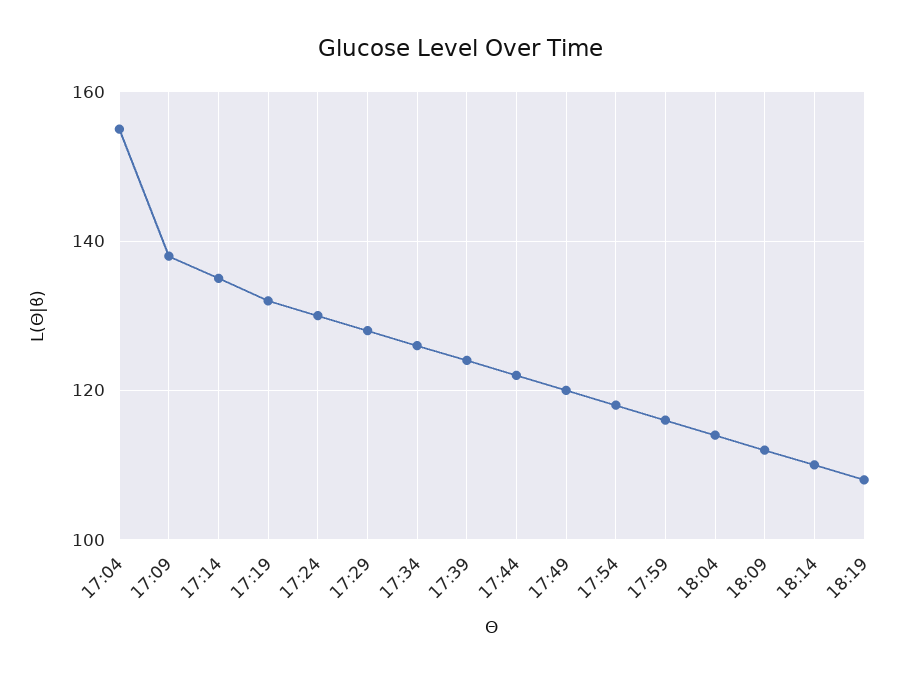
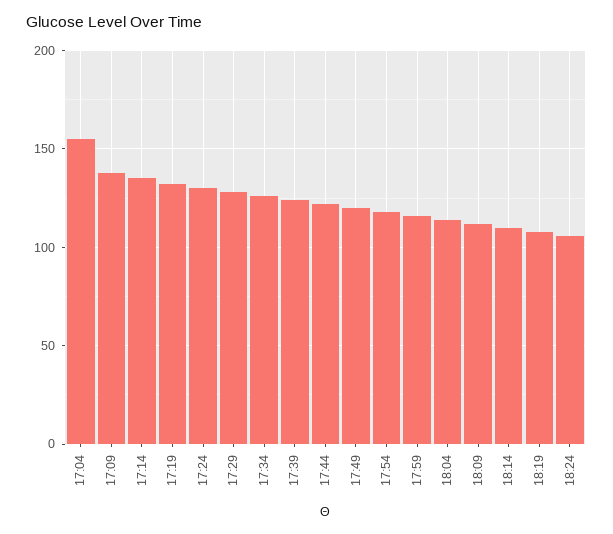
18:24: none -> 105

